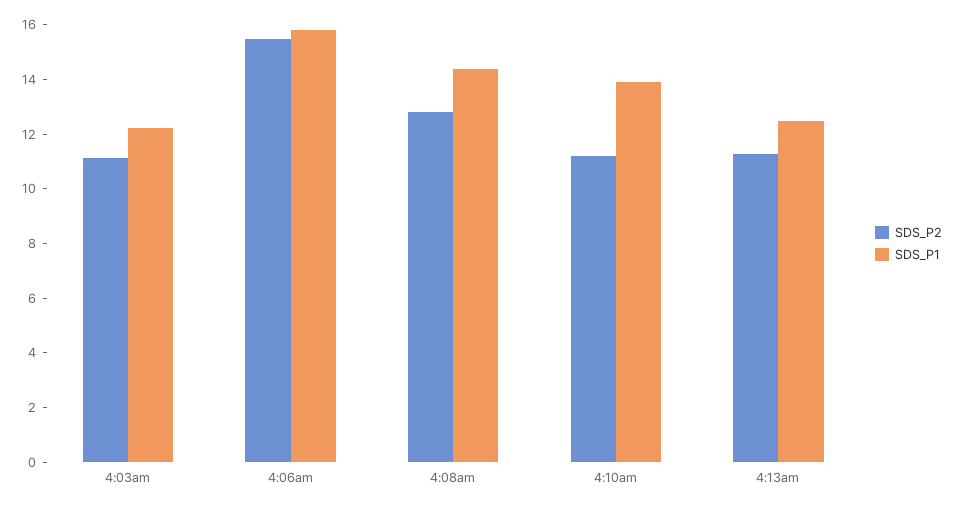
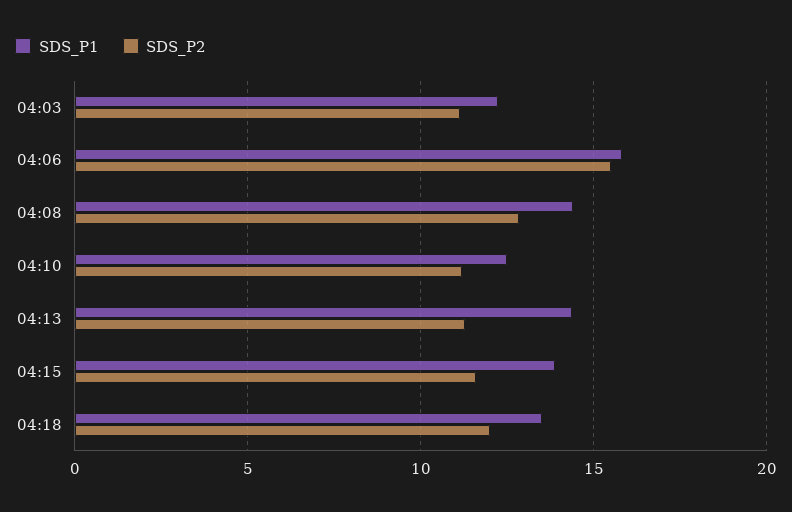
SDS_P1, 4:10am: 14 -> 12.5
SDS_P1, 4:13am: 12.5 -> 14.5
SDS_P1, 04:15: none -> 14
SDS_P2, 04:15: none -> 11.5
SDS_P1, 04:18: none -> 13.5
SDS_P2, 04:18: none -> 12

